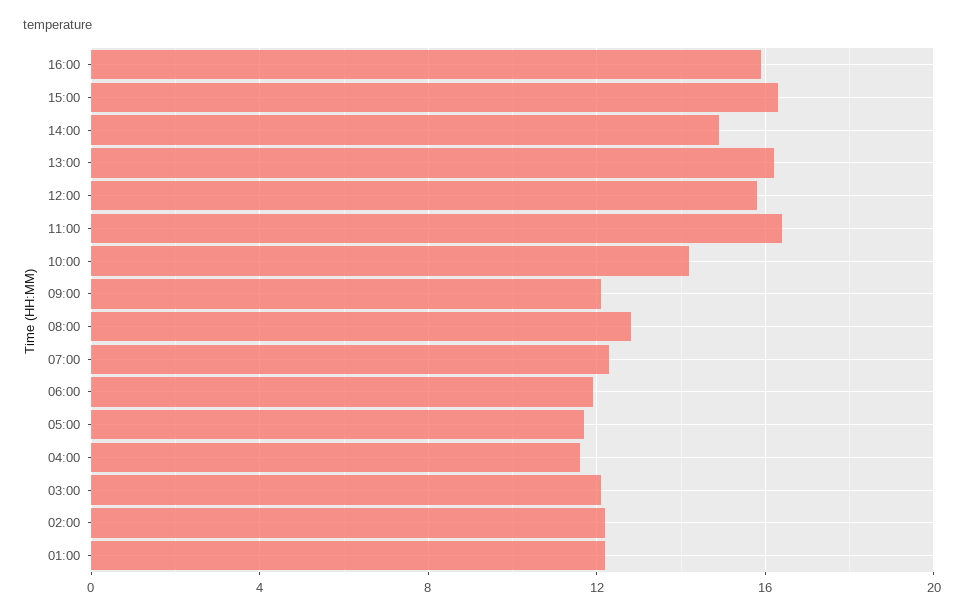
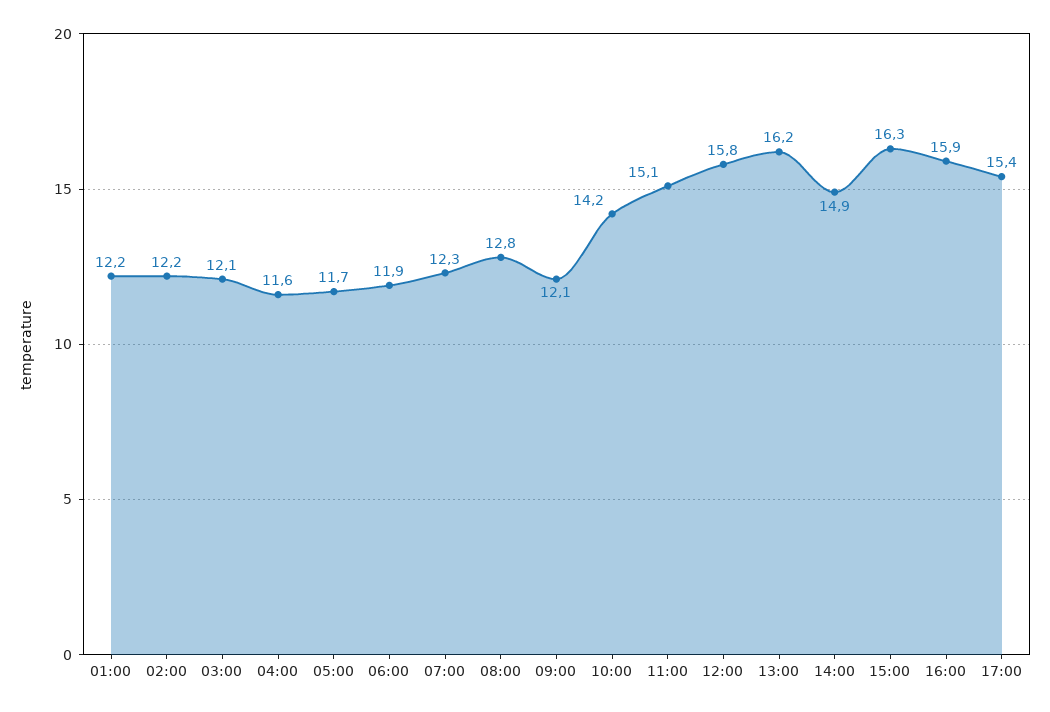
11:00: 16.5 -> 15.1
17:00: none -> 15.4

